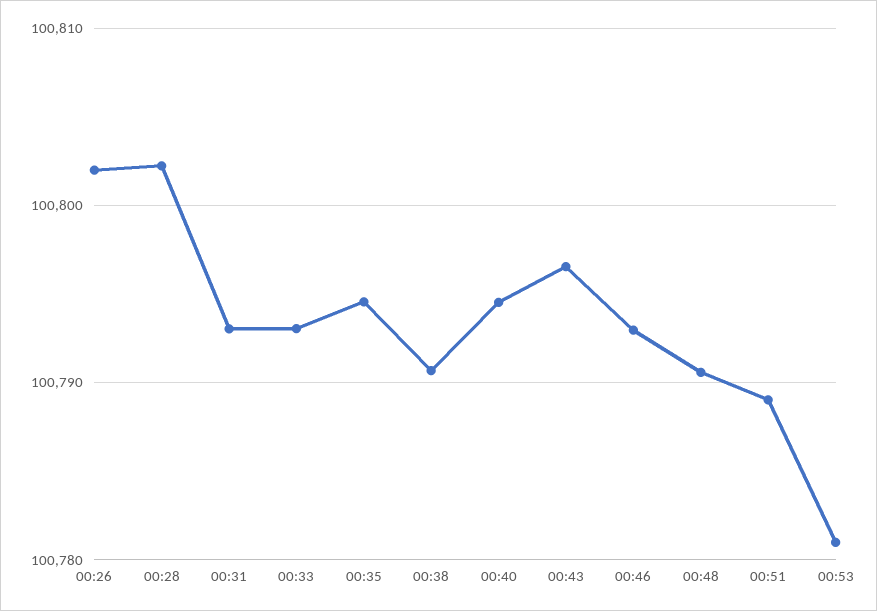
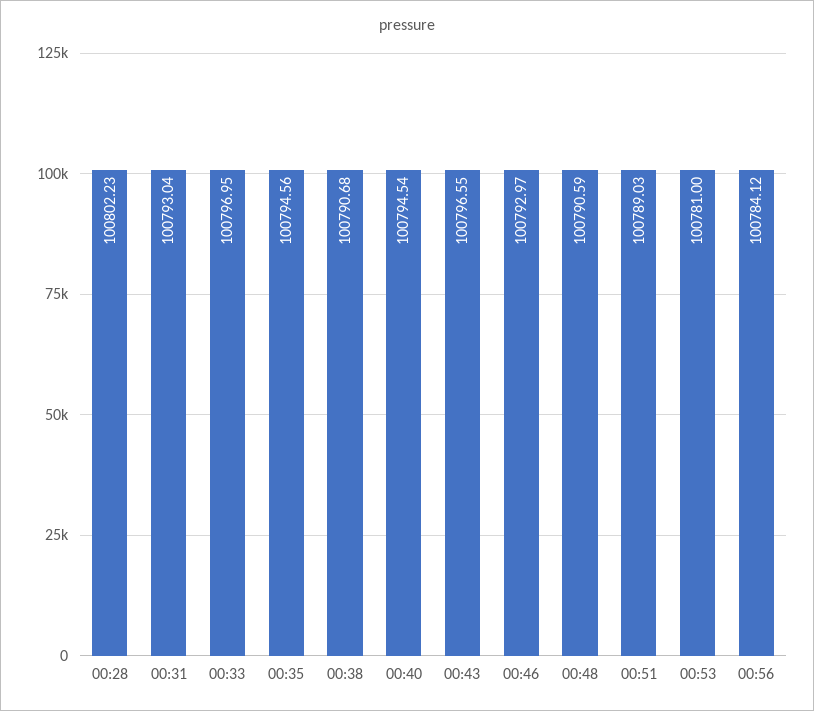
00:26: 100802 -> none
00:33: 100793 -> 100796.95
00:56: none -> 100784.12

